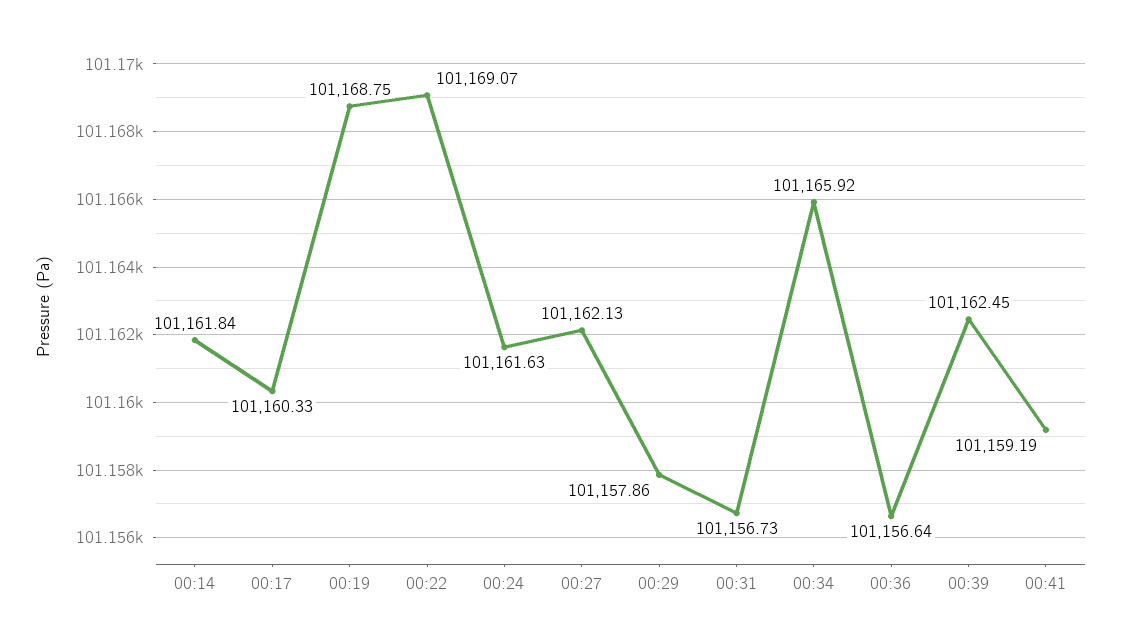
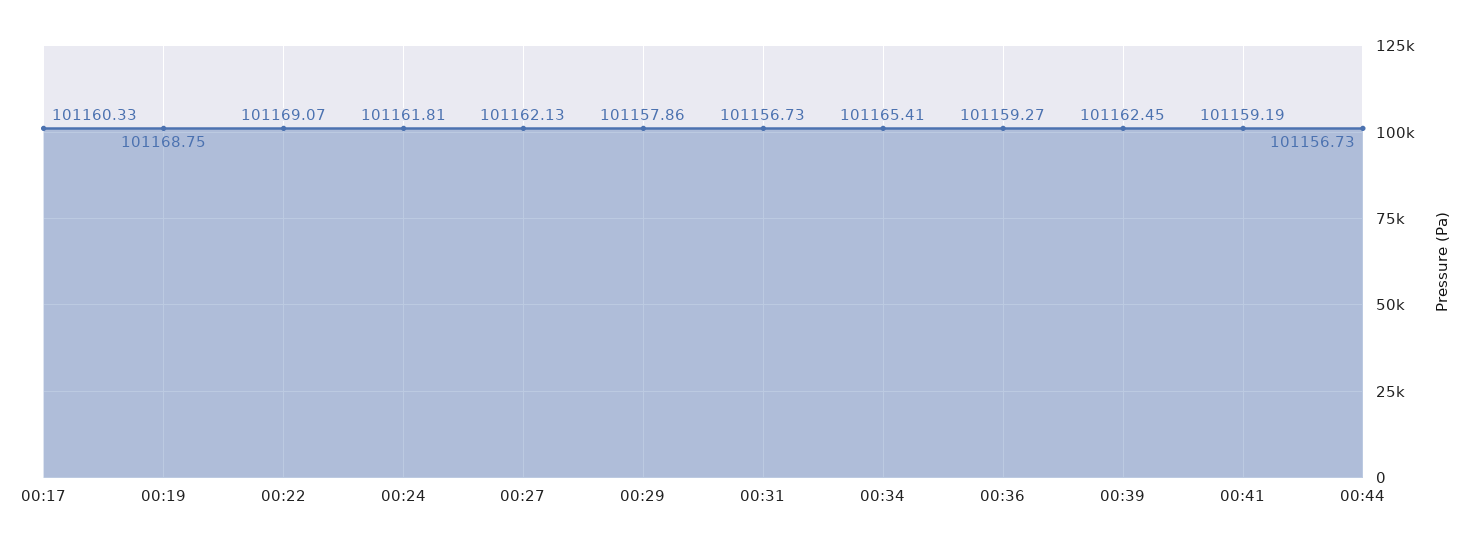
00:14: 101161.84 -> none
00:24: 101161.63 -> 101161.81
00:34: 101165.92 -> 101165.41
00:36: 101156.64 -> 101159.27
00:44: none -> 101156.73

